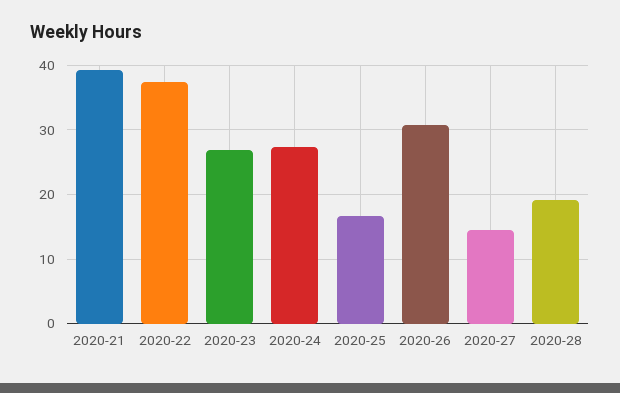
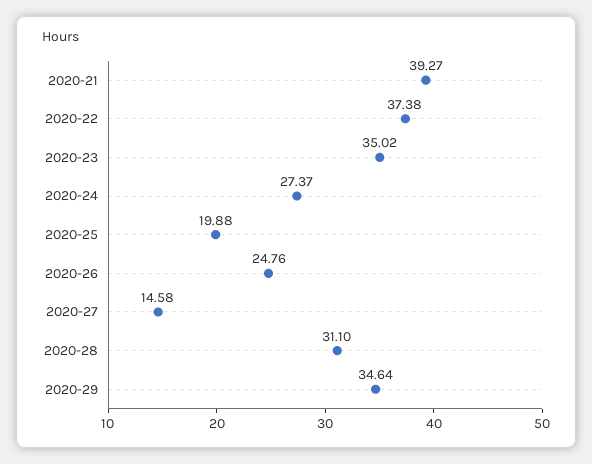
2020-23: 27 -> 35.02
2020-25: 17 -> 19.88
2020-26: 31 -> 24.76
2020-28: 19 -> 31.1
2020-29: none -> 34.64

